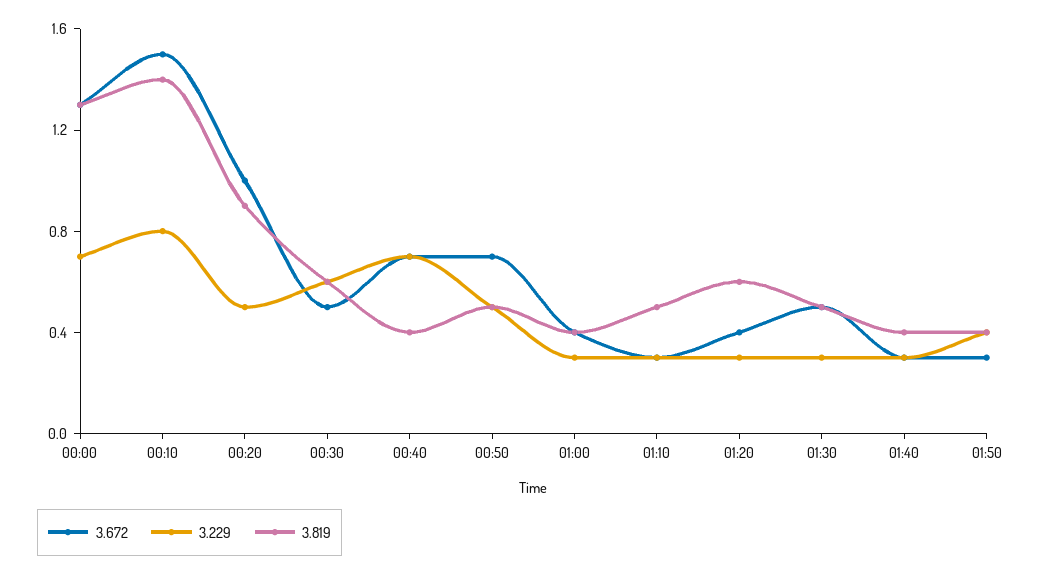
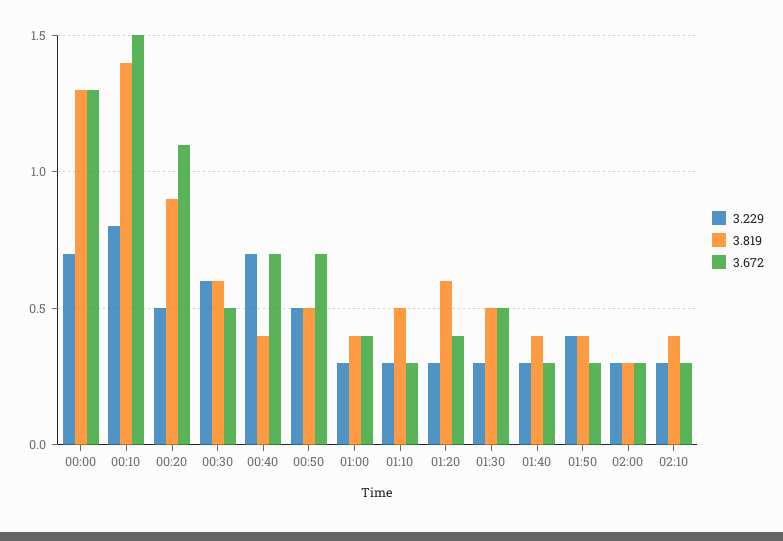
3.672, 00:20: 1 -> 1.1
3.229, 02:00: none -> 0.3
3.819, 02:00: none -> 0.3
3.672, 02:00: none -> 0.3
3.229, 02:10: none -> 0.3
3.819, 02:10: none -> 0.4
3.672, 02:10: none -> 0.3

